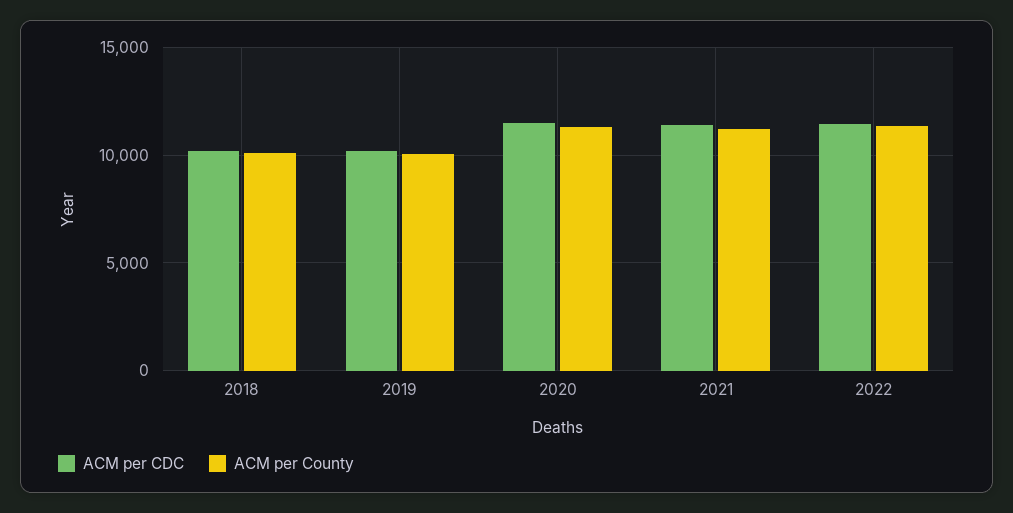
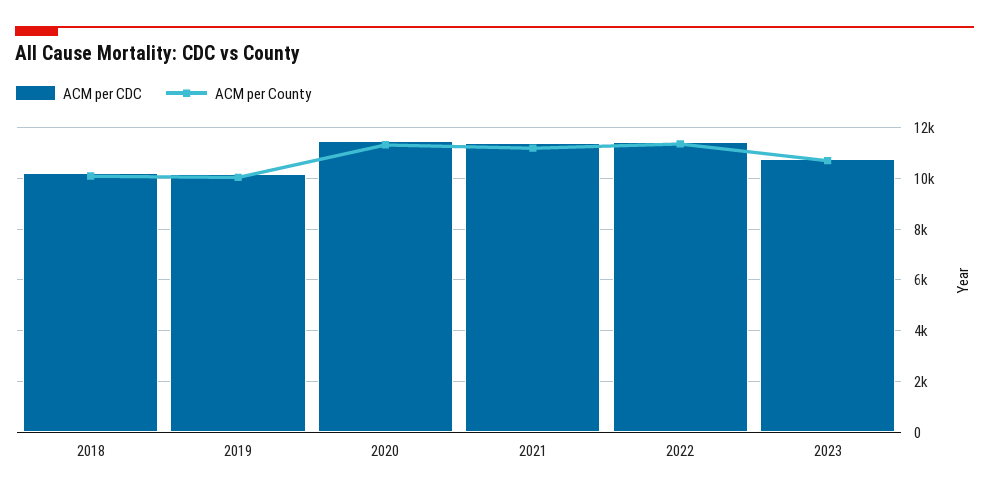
ACM per CDC, 2023: none -> 10750
ACM per County, 2023: none -> 10750

